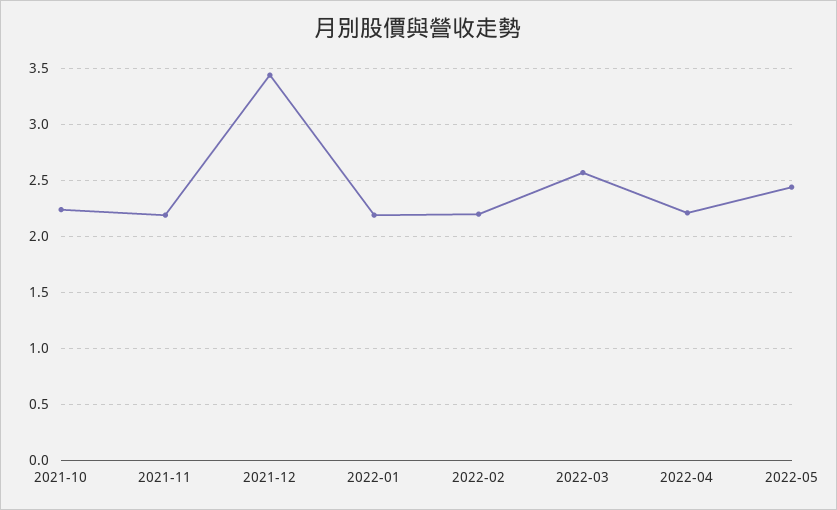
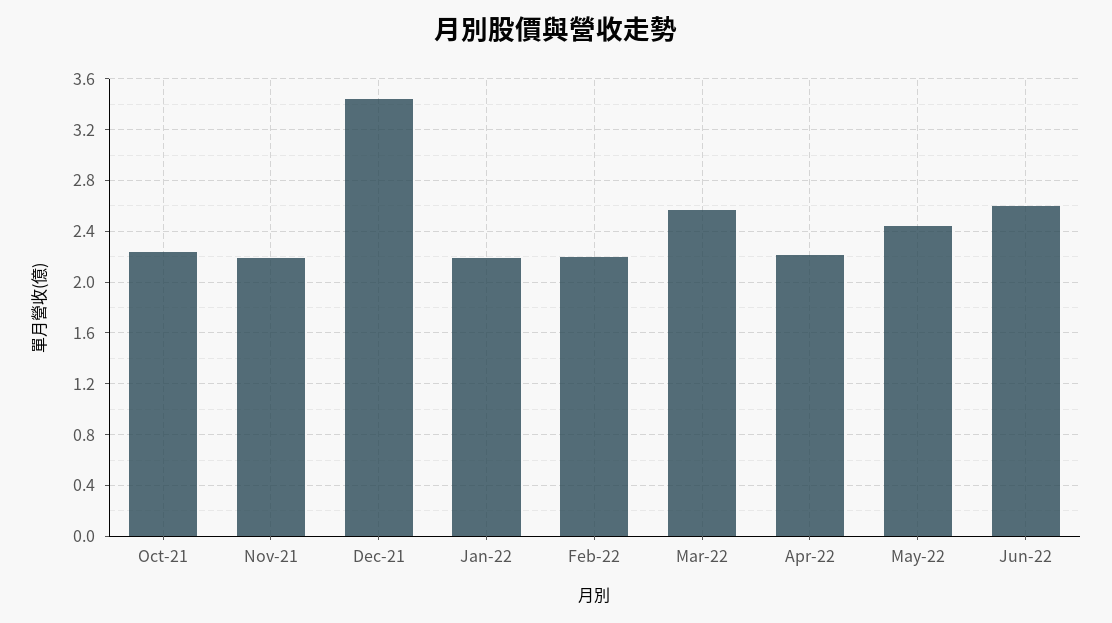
Jun-22: none -> 2.6

